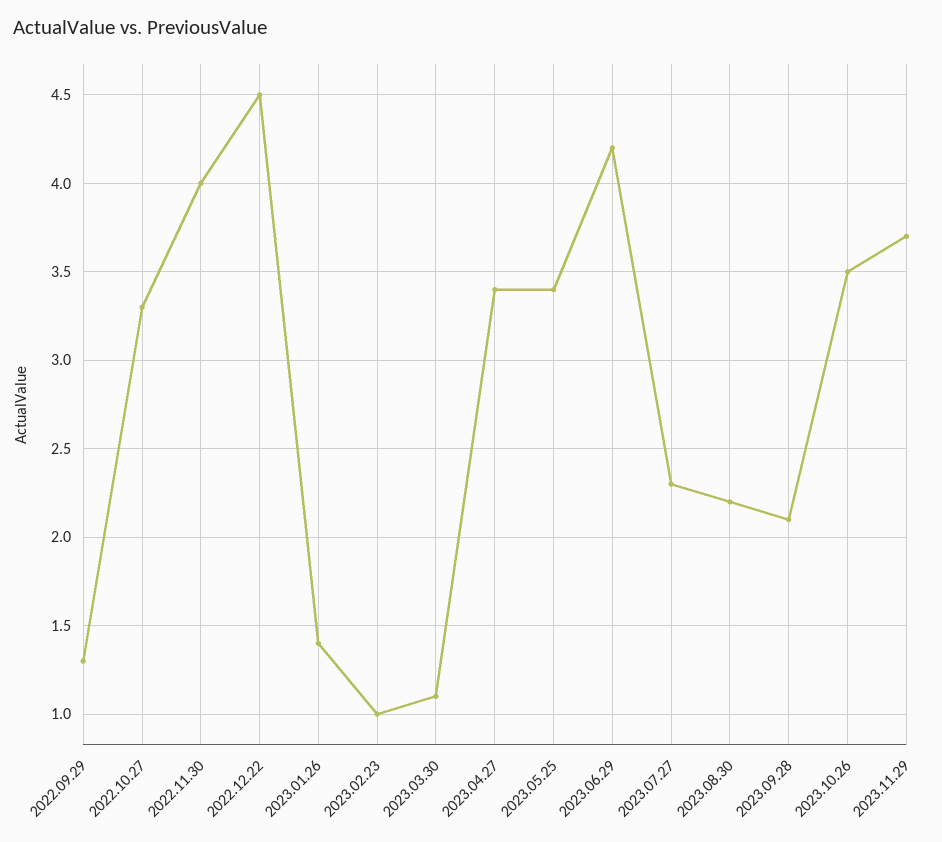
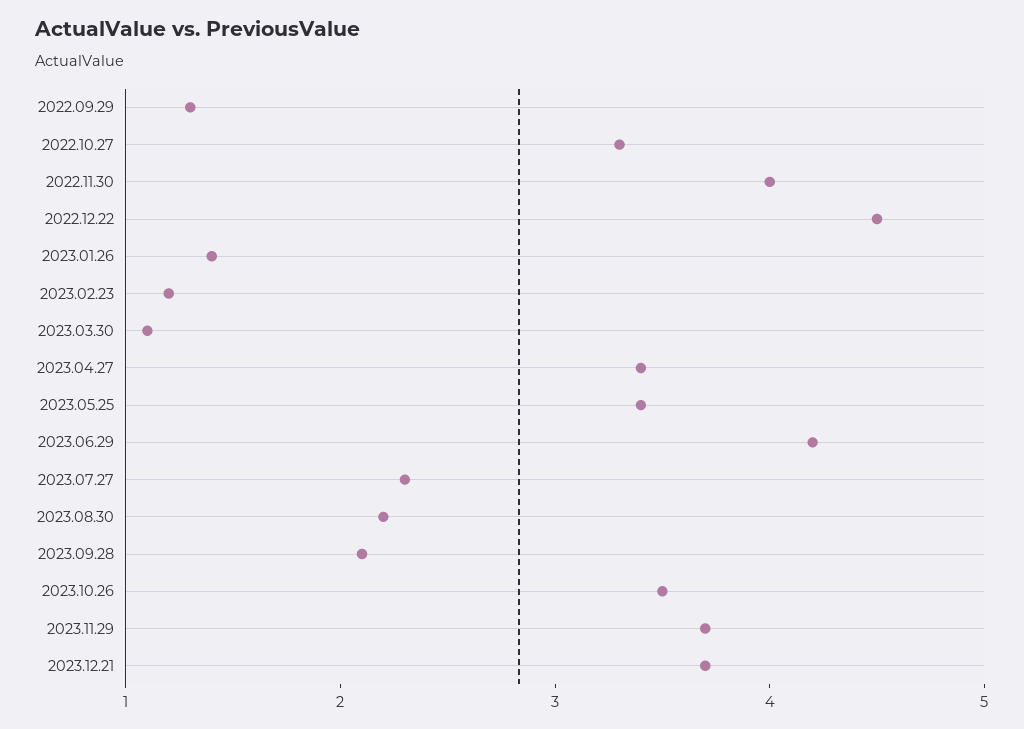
2023.02.23: 1 -> 1.2
2023.12.21: none -> 3.7

